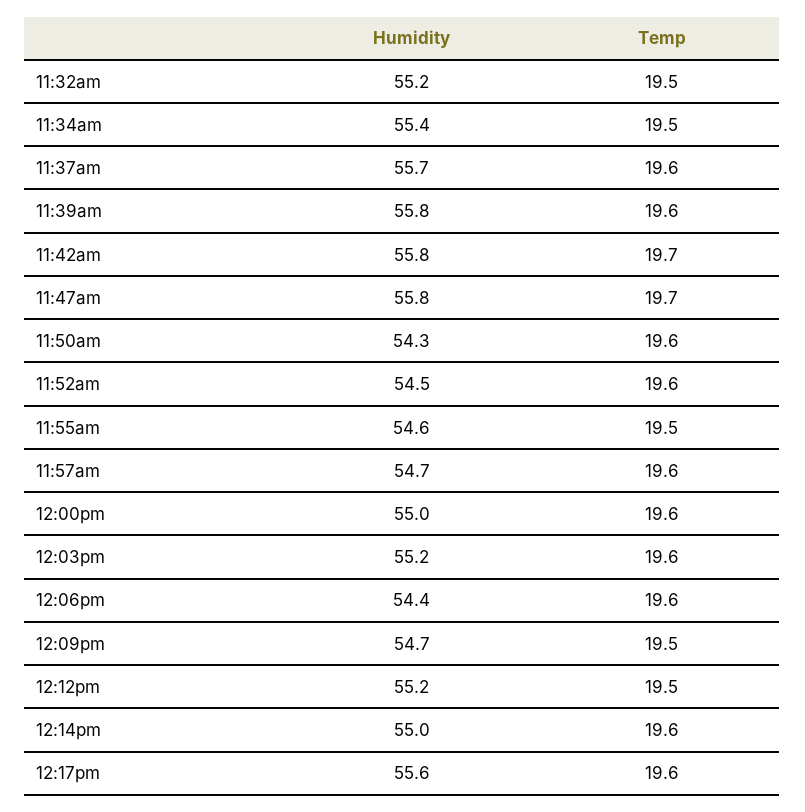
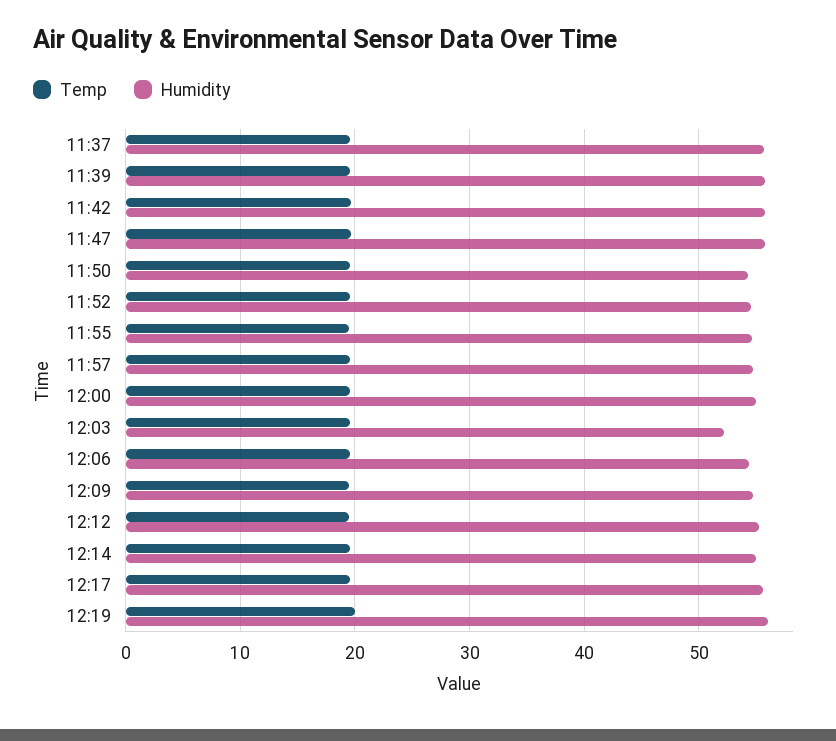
Humidity, 11:32am: 55.2 -> none
Temp, 11:32am: 19.5 -> none
Humidity, 11:34am: 55.4 -> none
Temp, 11:34am: 19.5 -> none
Humidity, 12:03pm: 55.2 -> 52
Temp, 12:19: none -> 20
Humidity, 12:19: none -> 56

